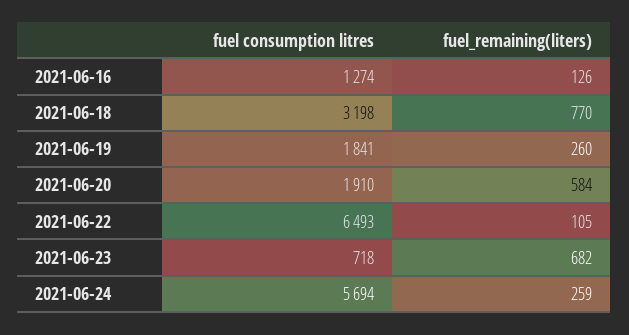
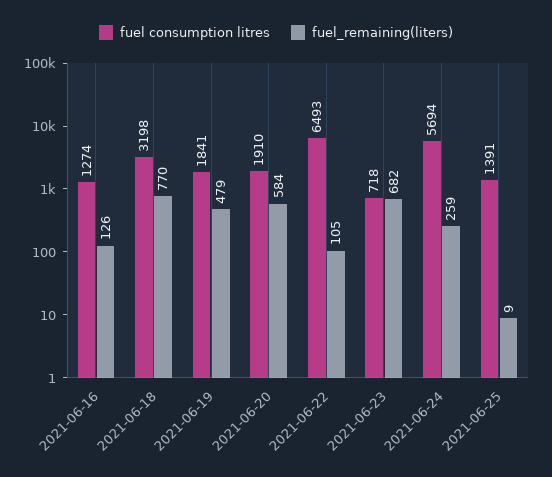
fuel_remaining(liters), 2021-06-19: 260 -> 479
fuel consumption litres, 2021-06-25: none -> 1391
fuel_remaining(liters), 2021-06-25: none -> 9

